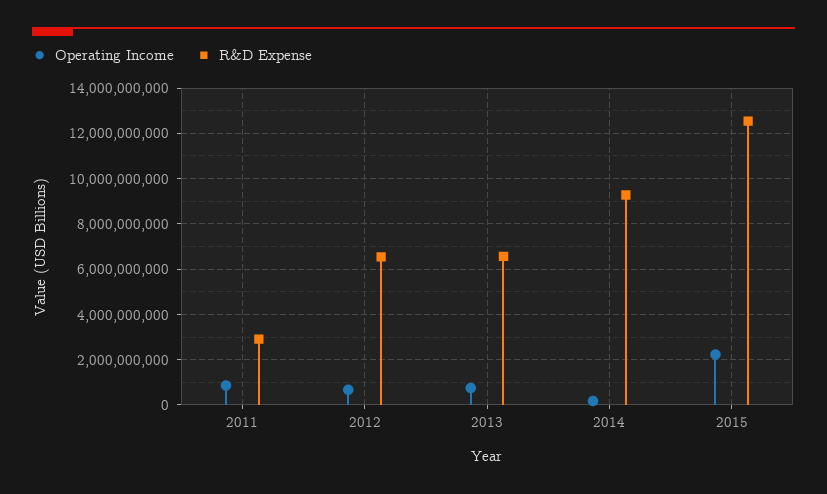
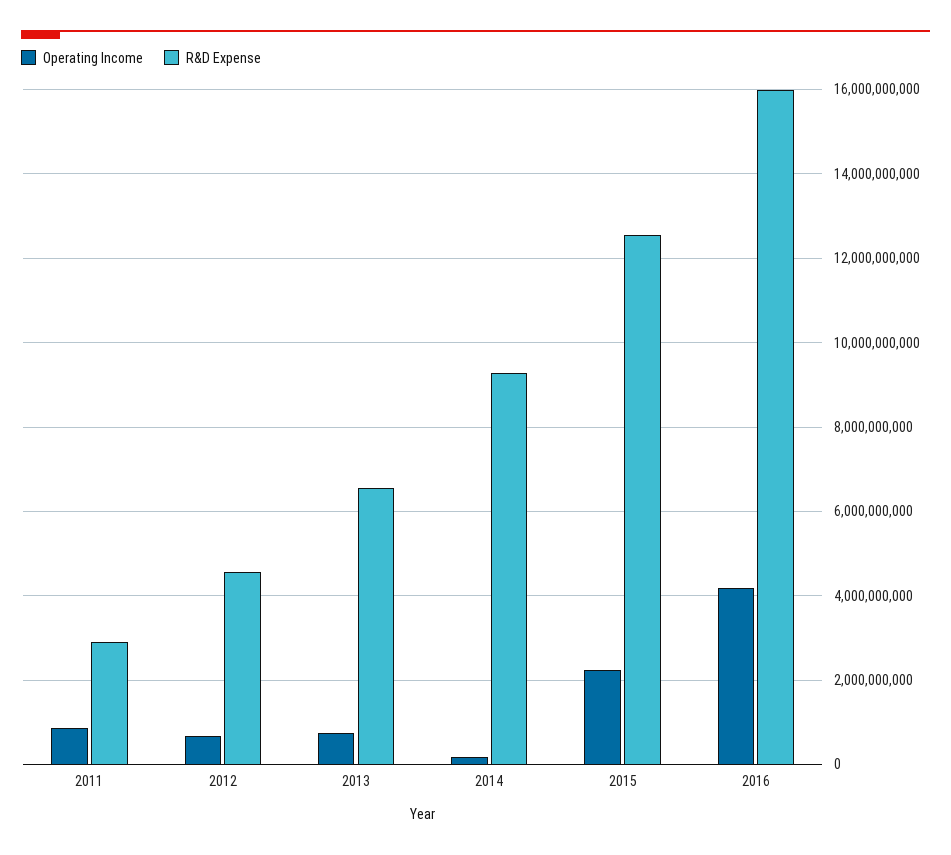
R&D Expense, 2012: 6500000000 -> 4600000000
Operating Income, 2016: none -> 4200000000
R&D Expense, 2016: none -> 16000000000

